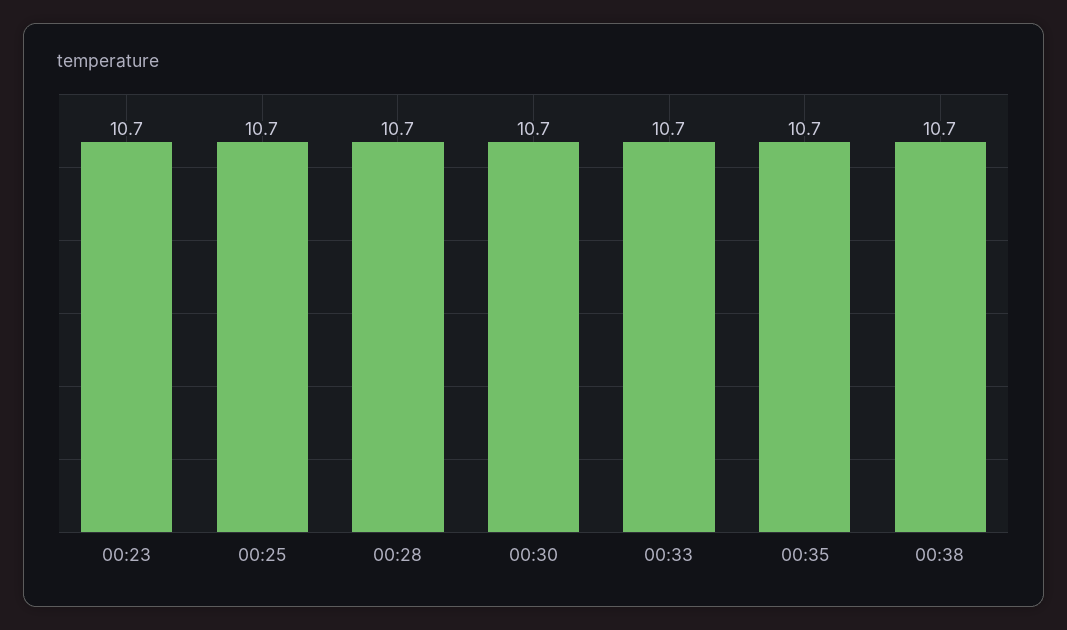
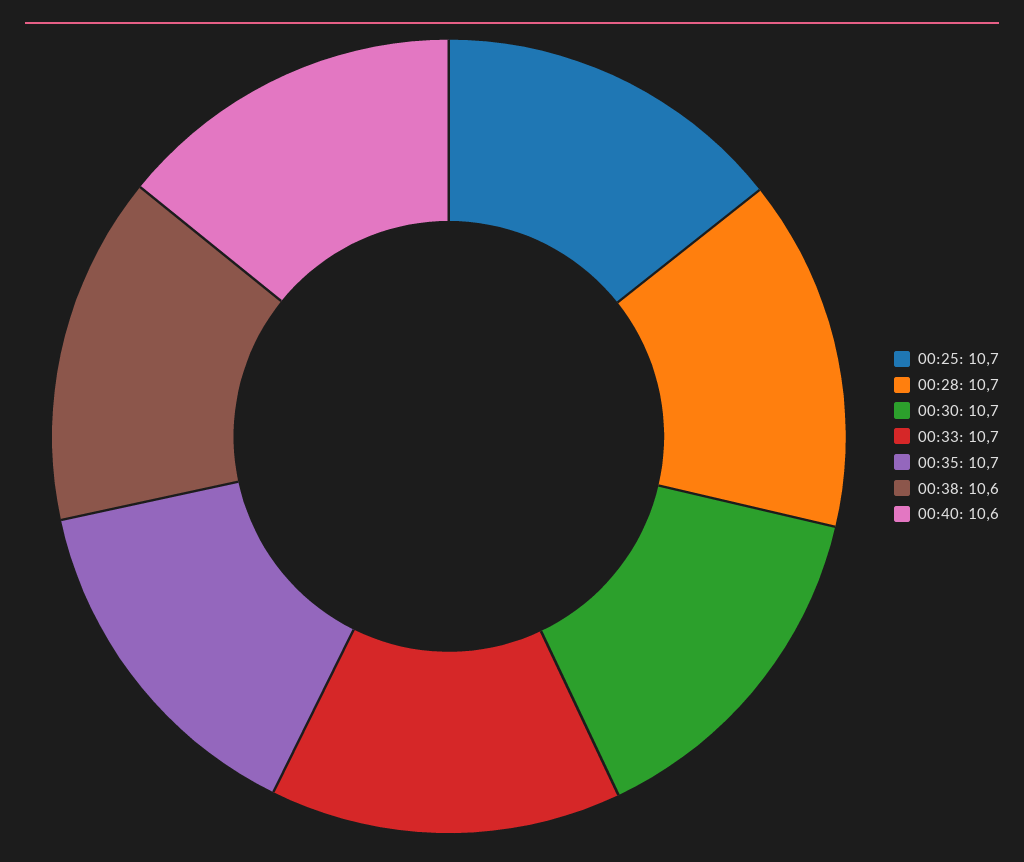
00:23: 10.7 -> none
00:38: 10.7 -> 10.6
00:40: none -> 10.6

